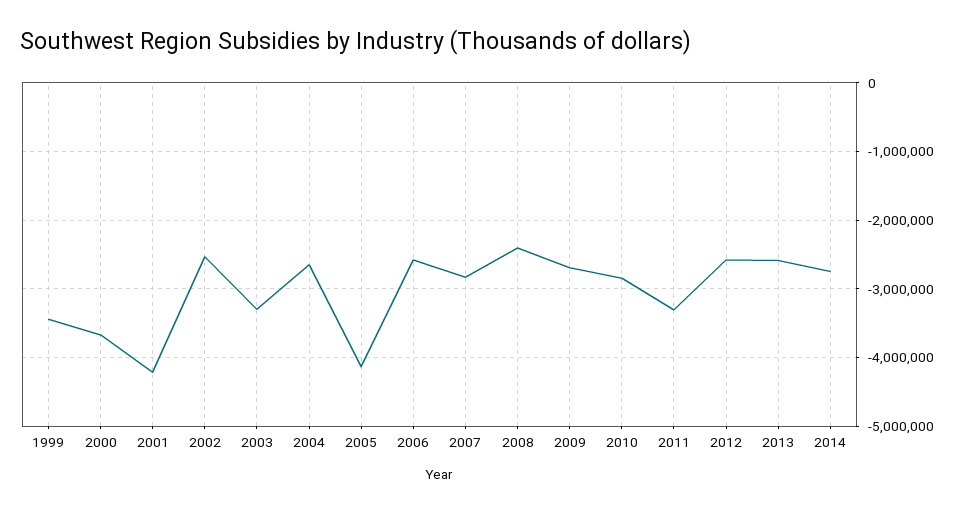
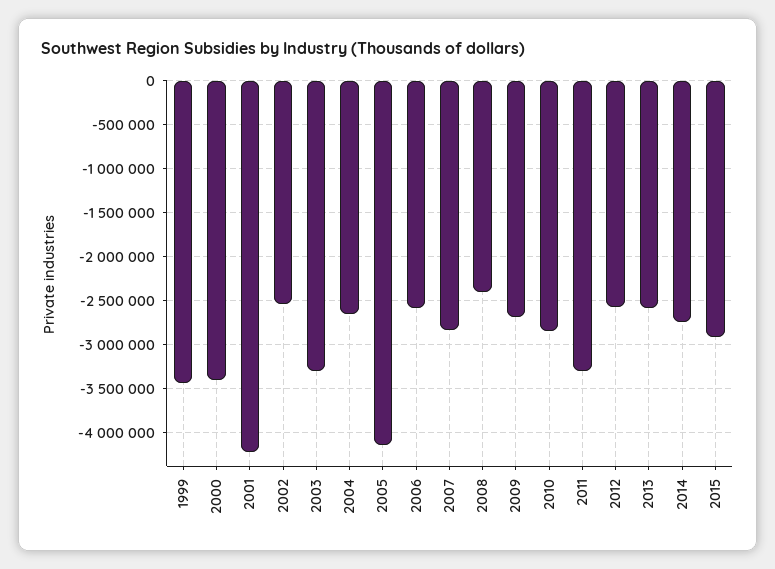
2000: -3700000 -> -3400000
2015: none -> -2900000

